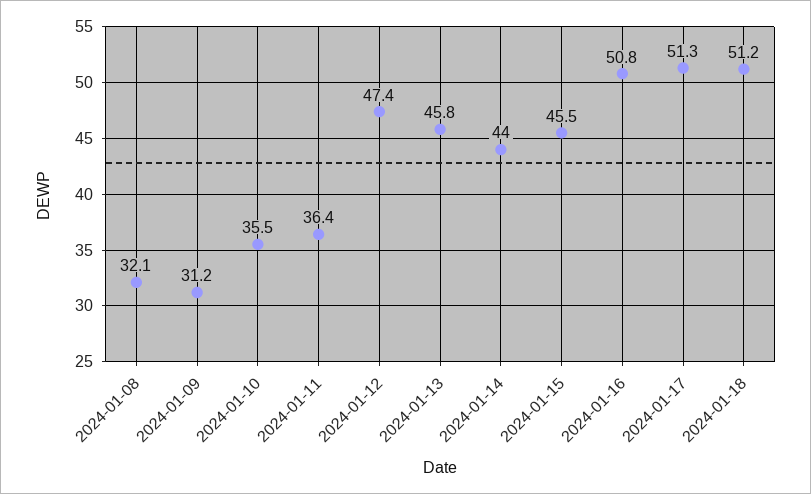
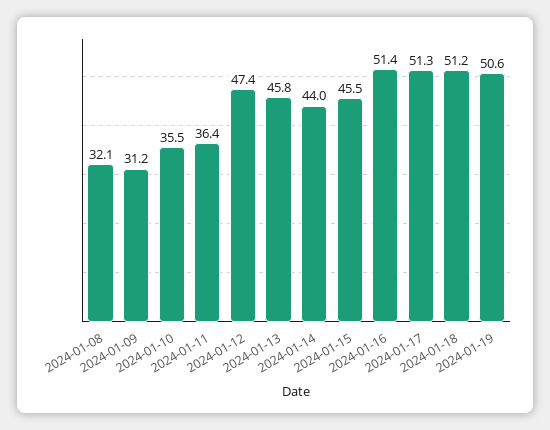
2024-01-16: 50.8 -> 51.4
2024-01-19: none -> 50.6

